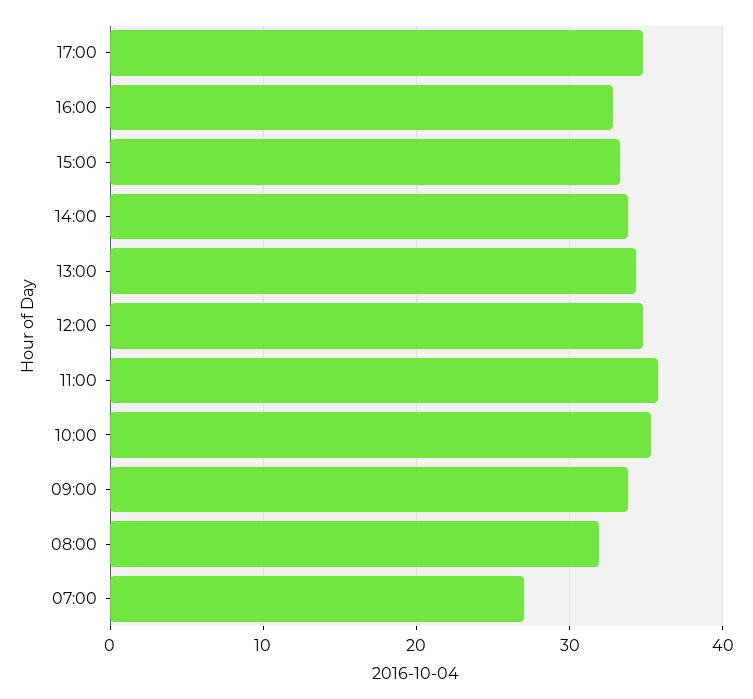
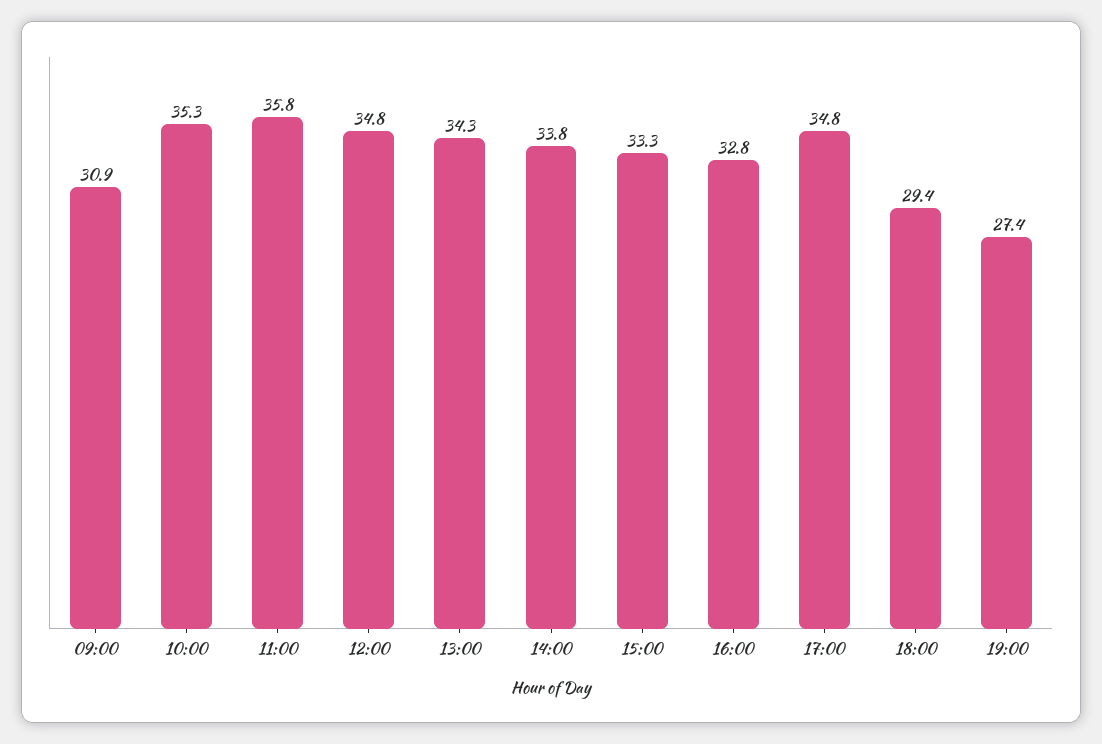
09:00: 34 -> 30.9
08:00: 32 -> none
07:00: 27 -> none
18:00: none -> 29.4
19:00: none -> 27.4

